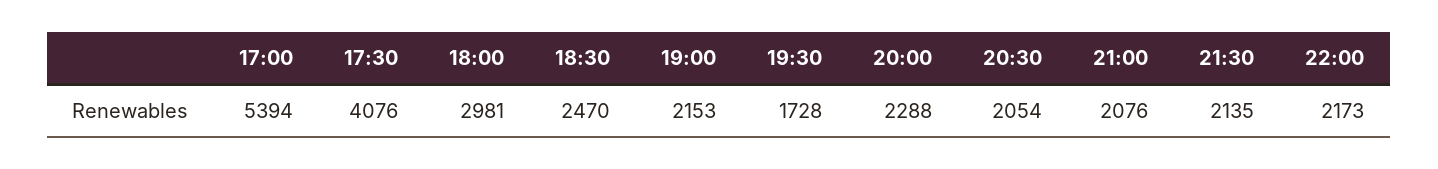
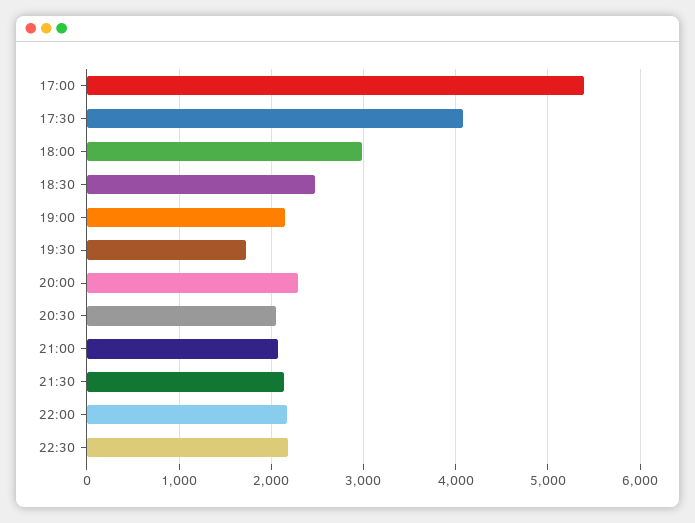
22:30: none -> 2200

